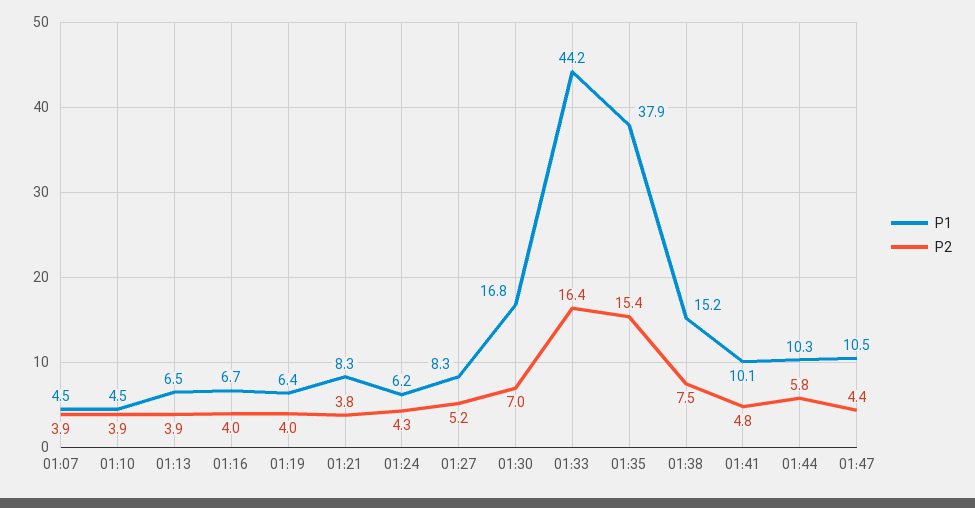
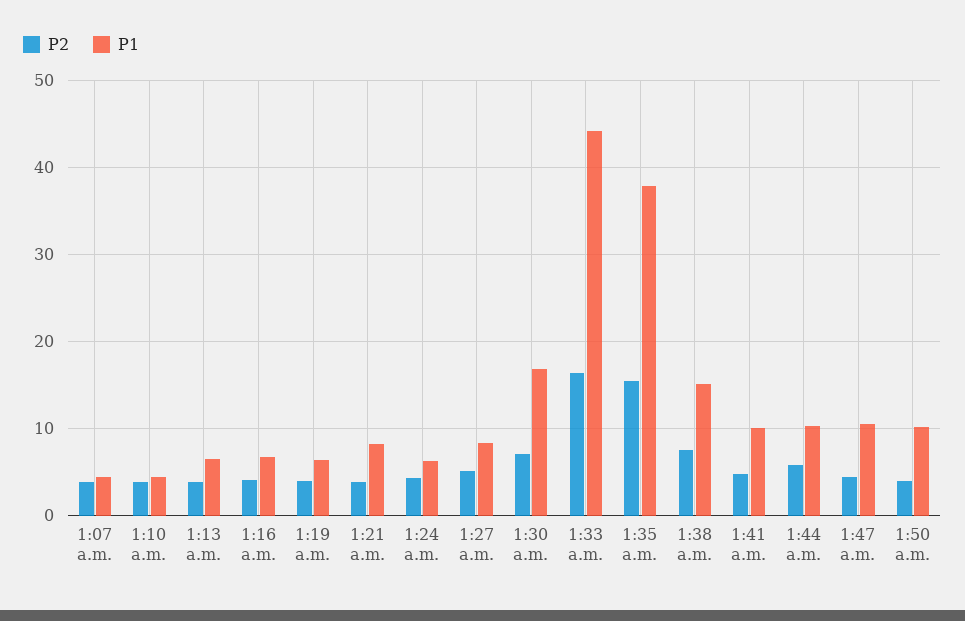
P2, 1:50 a.m.: none -> 4
P1, 1:50 a.m.: none -> 10

